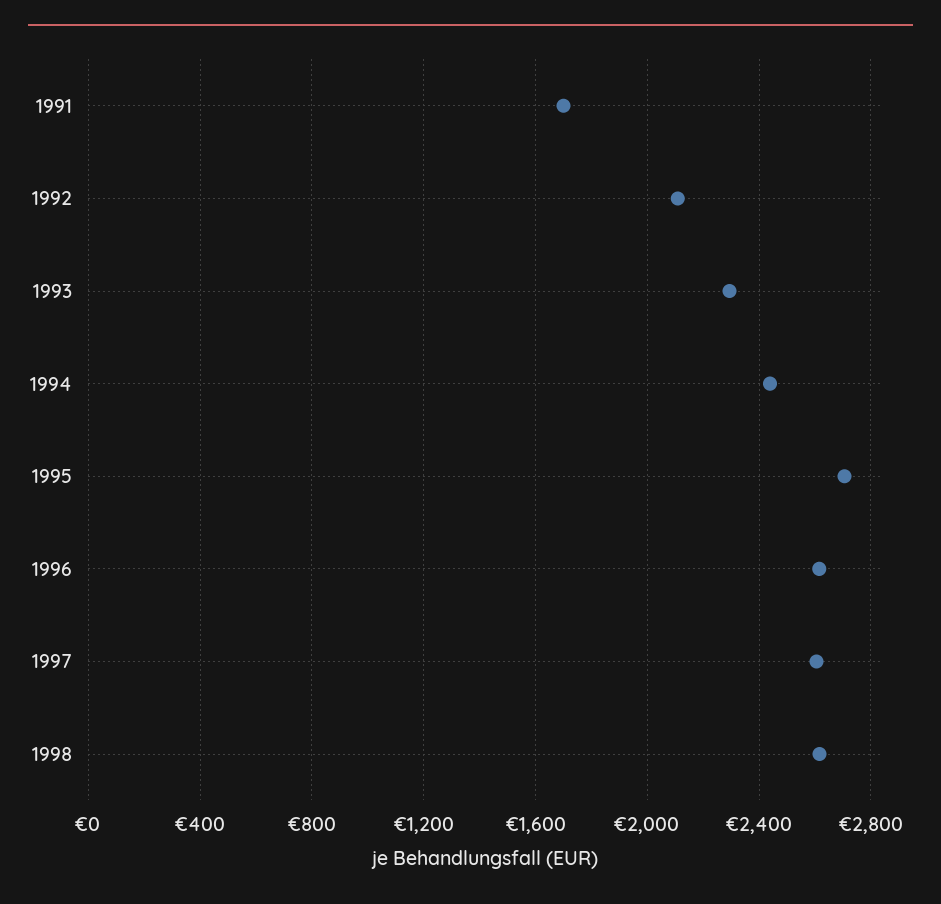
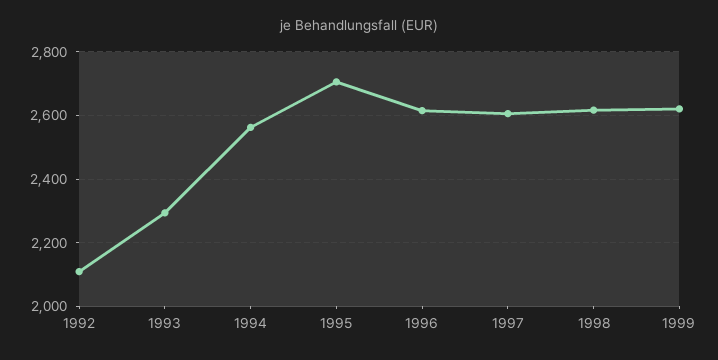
1991: 1700 -> none
1994: 2450 -> 2560
1999: none -> 2620

